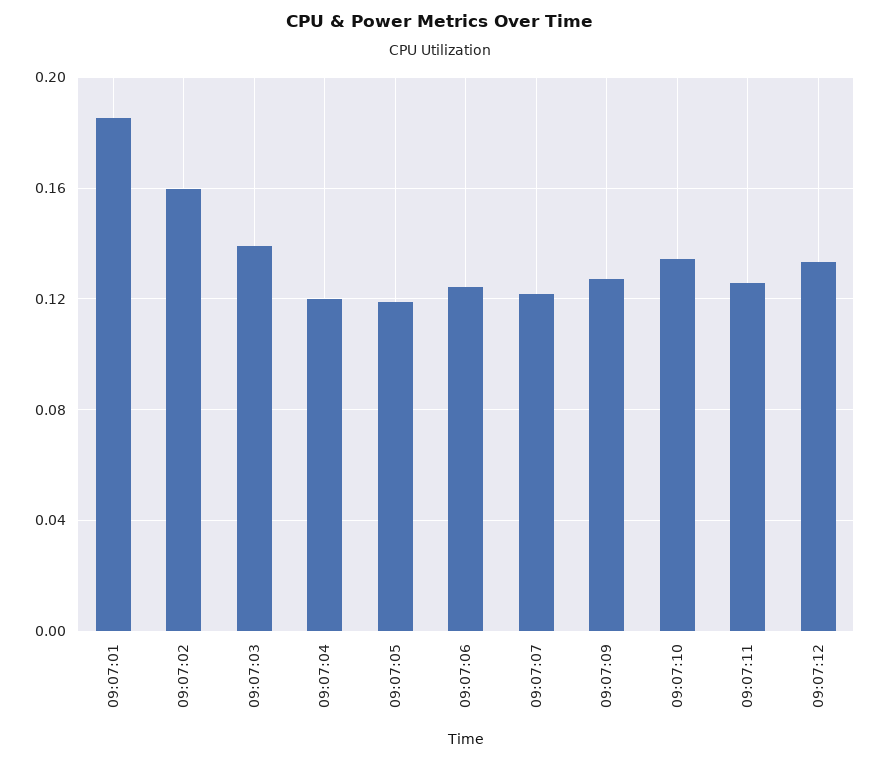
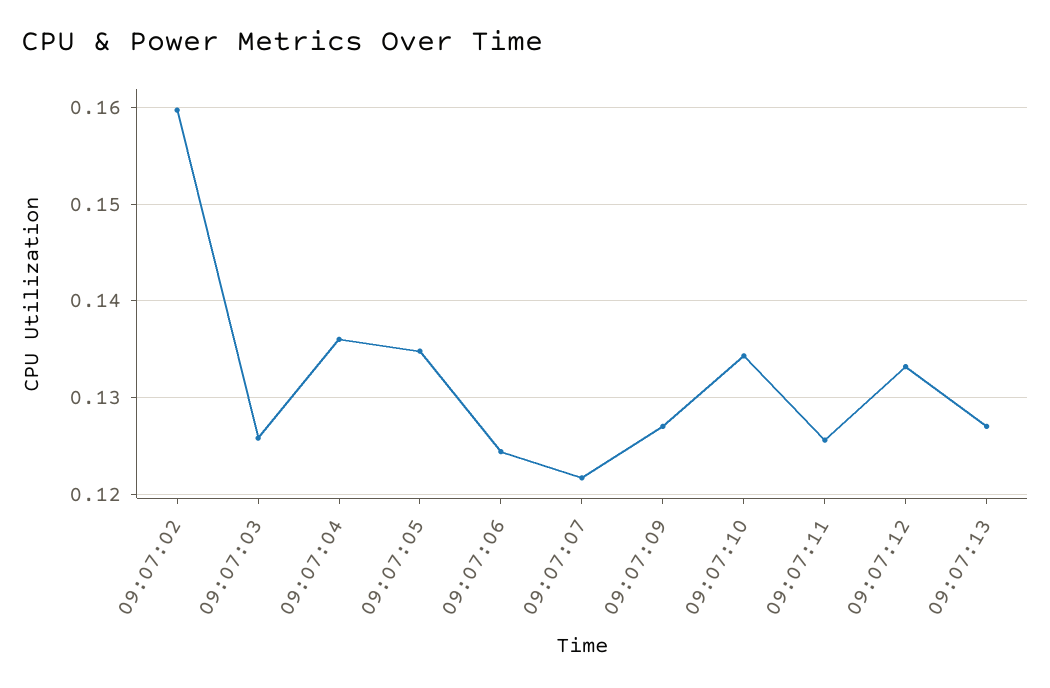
09:07:01: 0.185 -> none
09:07:03: 0.14 -> 0.126
09:07:04: 0.12 -> 0.136
09:07:05: 0.12 -> 0.135
09:07:13: none -> 0.127

